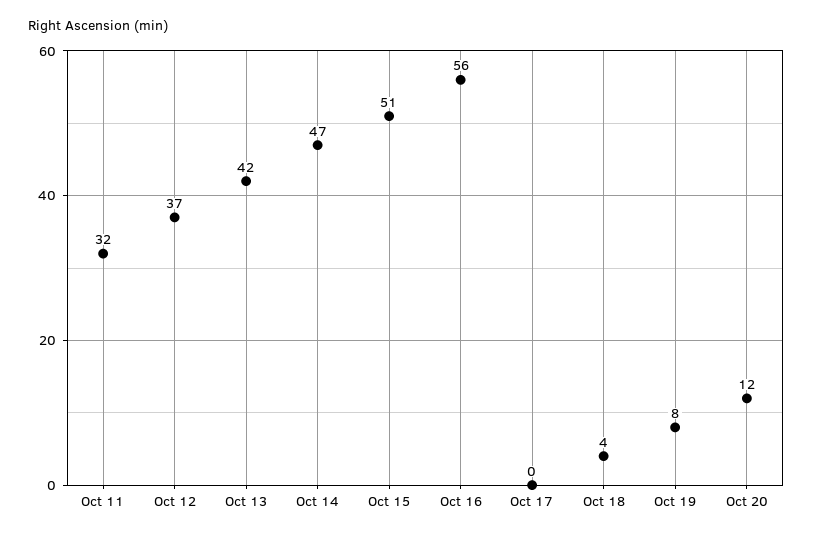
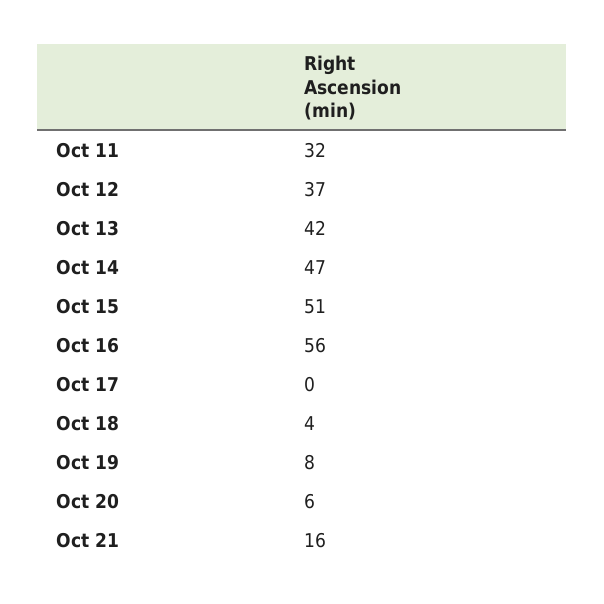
Oct 20: 12 -> 6
Oct 21: none -> 16

